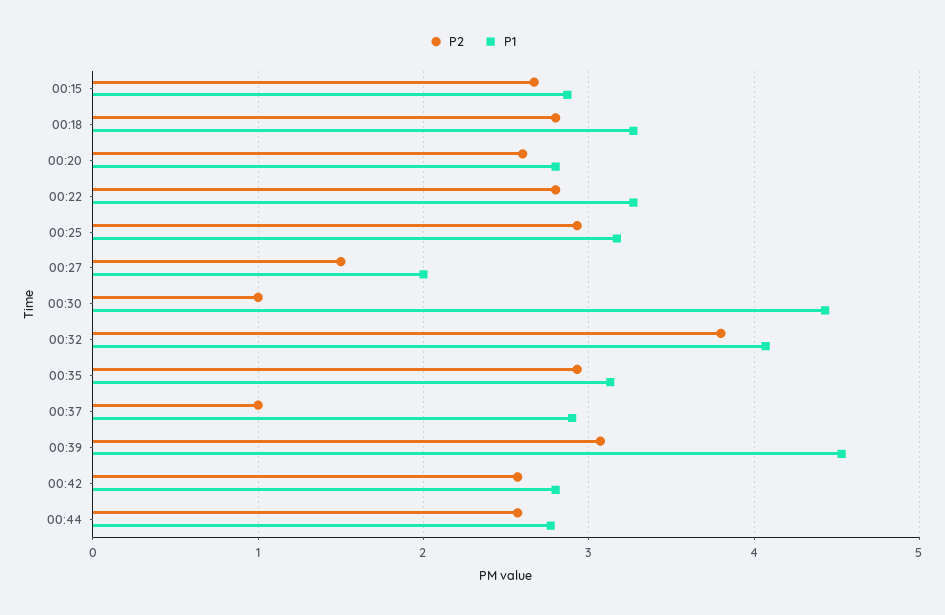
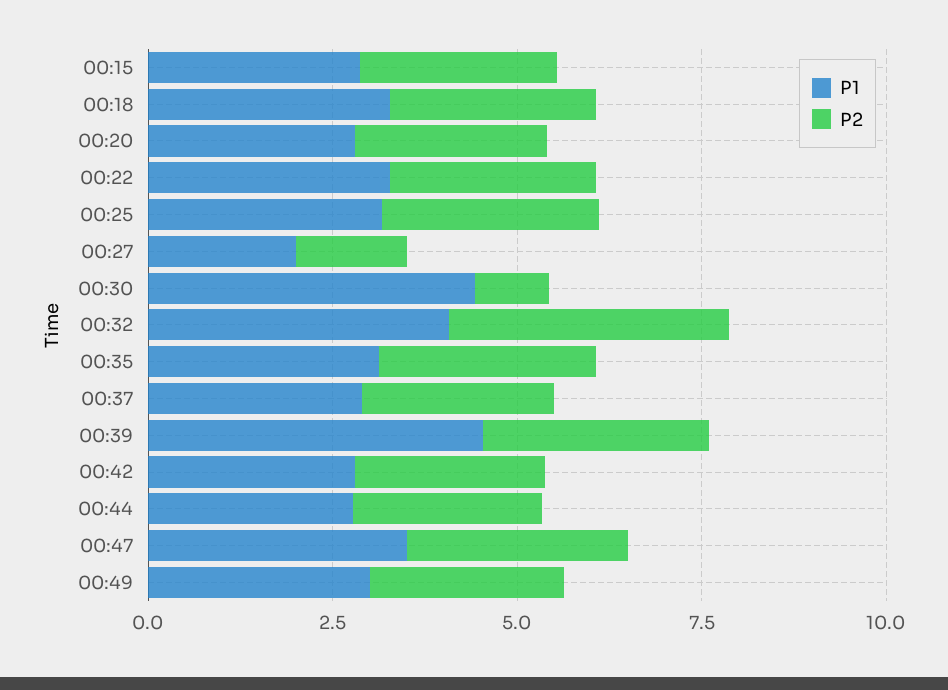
P2, 00:37: 1 -> 2.5
P1, 00:47: none -> 3.5
P2, 00:47: none -> 3
P1, 00:49: none -> 3
P2, 00:49: none -> 2.5

